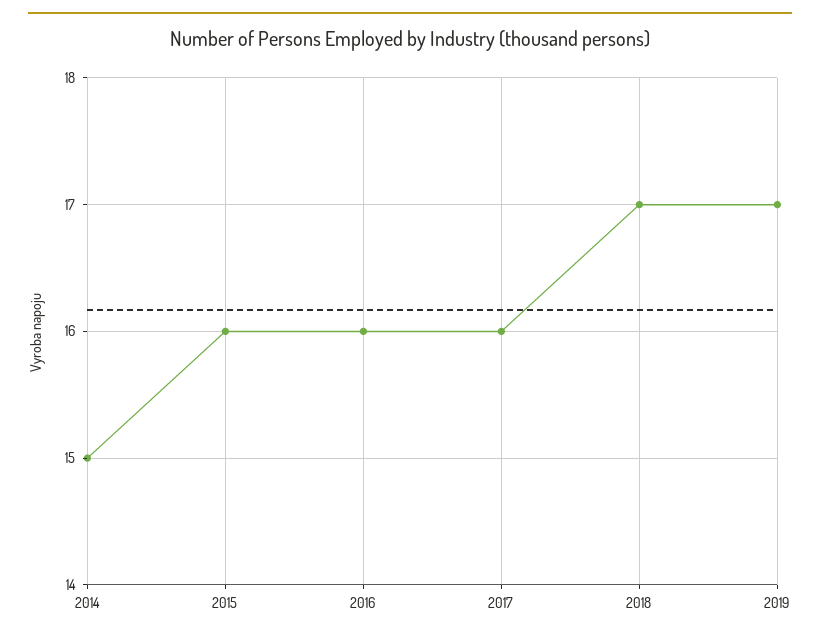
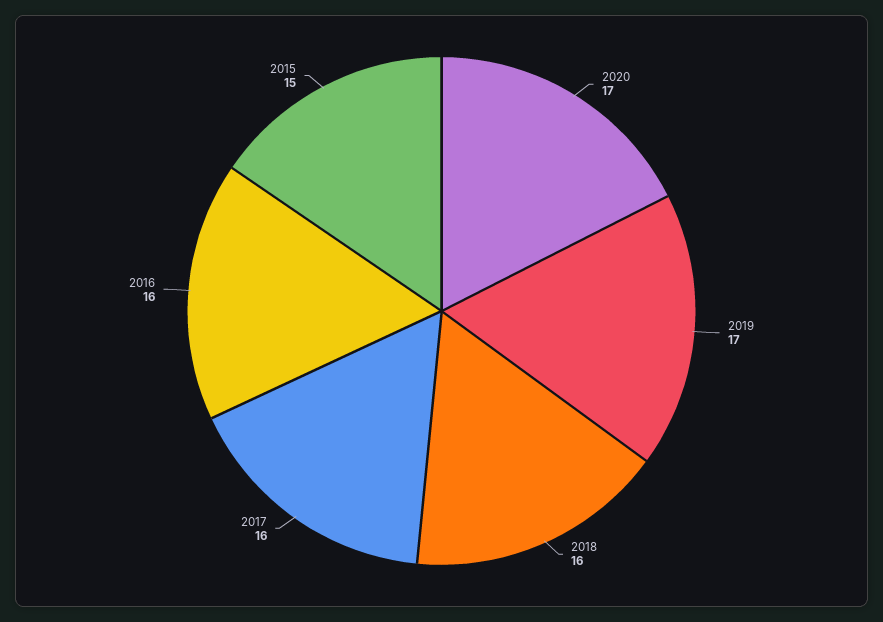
2014: 15 -> none
2015: 16 -> 15
2018: 17 -> 16
2020: none -> 17

